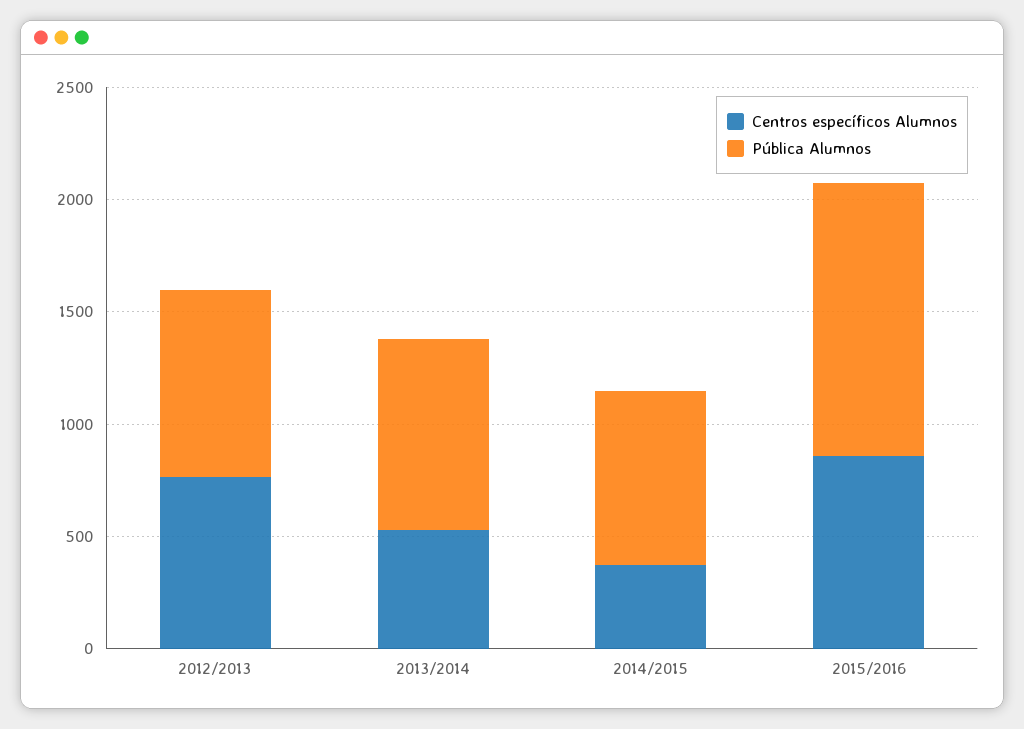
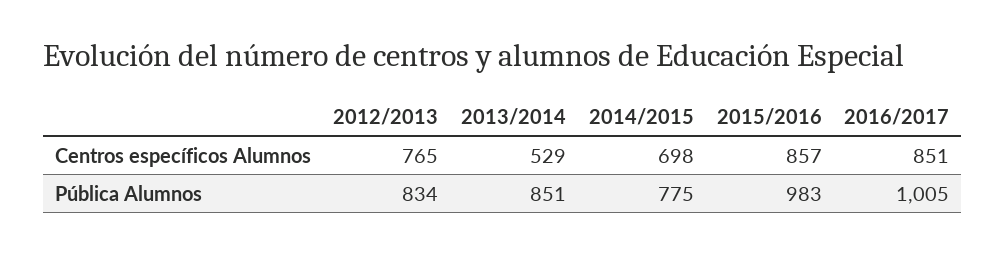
Centros específicos Alumnos, 2014/2015: 400 -> 698
Pública Alumnos, 2015/2016: 1200 -> 983
Centros específicos Alumnos, 2016/2017: none -> 851
Pública Alumnos, 2016/2017: none -> 1005

